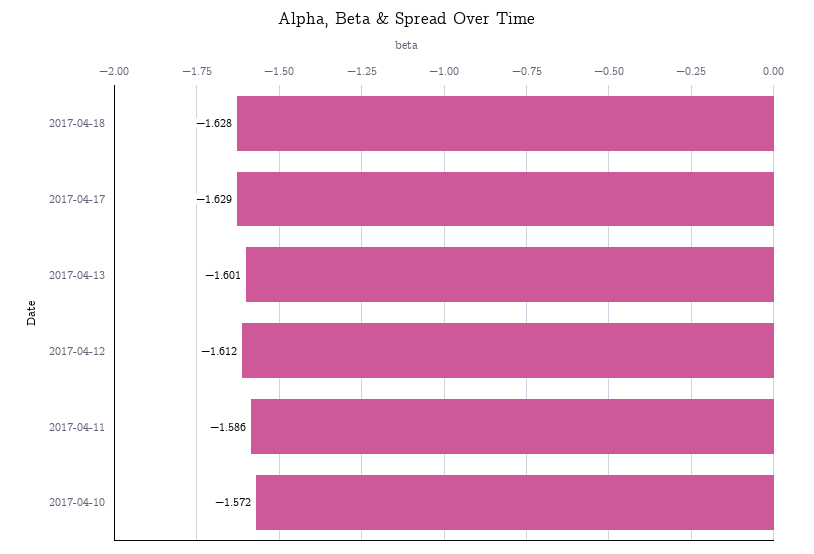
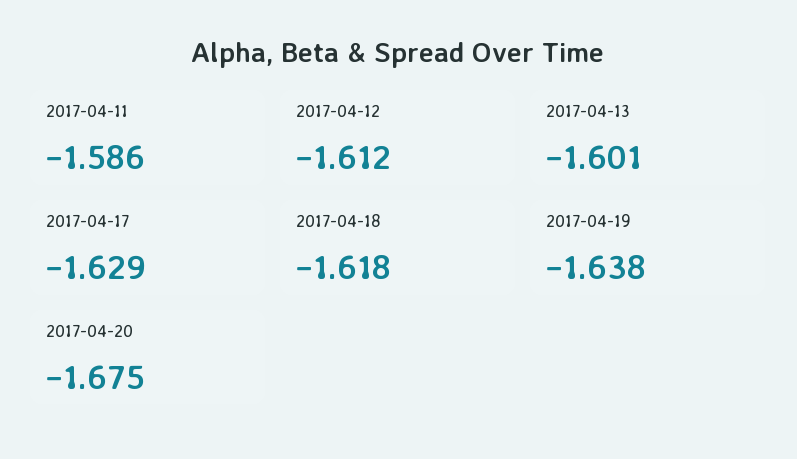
2017-04-18: -1.628 -> -1.618
2017-04-10: -1.572 -> none
2017-04-19: none -> -1.638
2017-04-20: none -> -1.675

